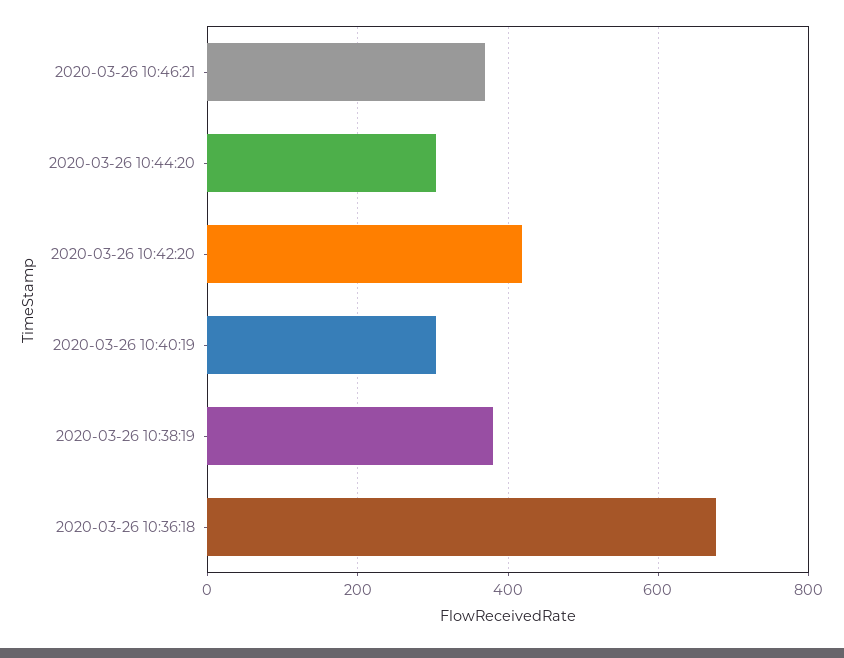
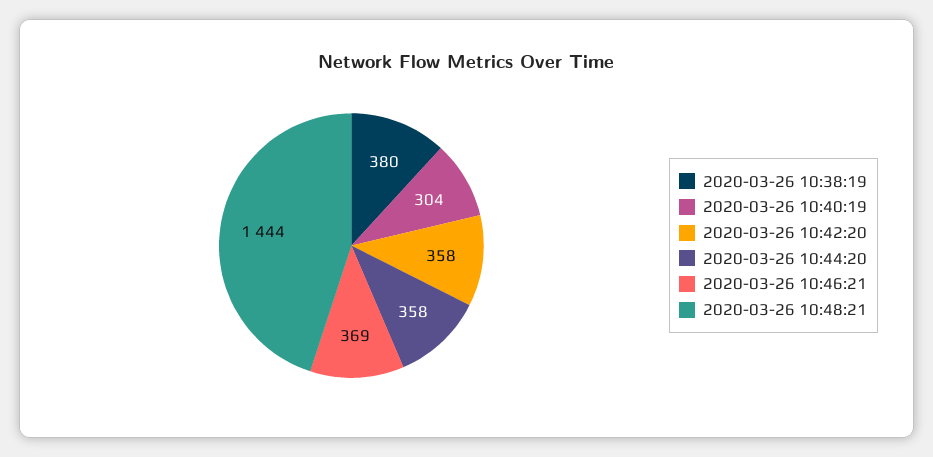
2020-03-26 10:44:20: 300 -> 358
2020-03-26 10:42:20: 420 -> 358
2020-03-26 10:36:18: 680 -> none
2020-03-26 10:48:21: none -> 1444

